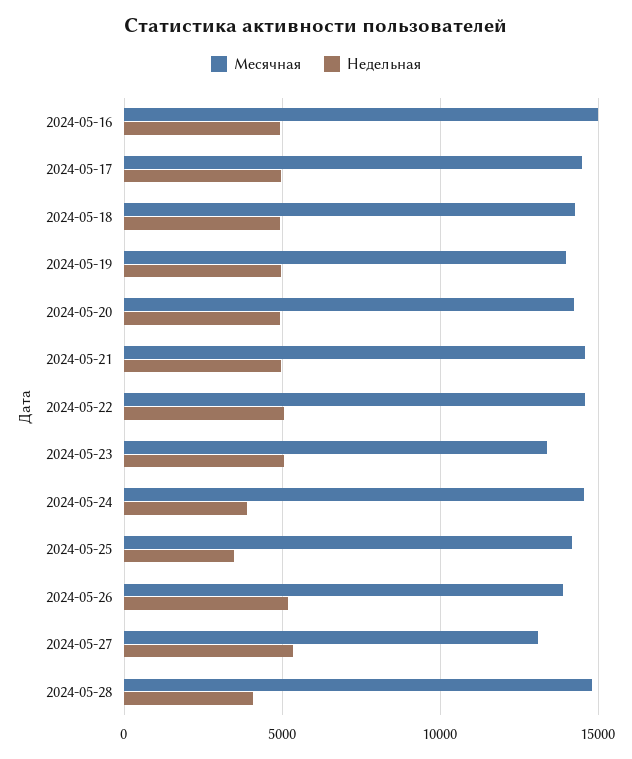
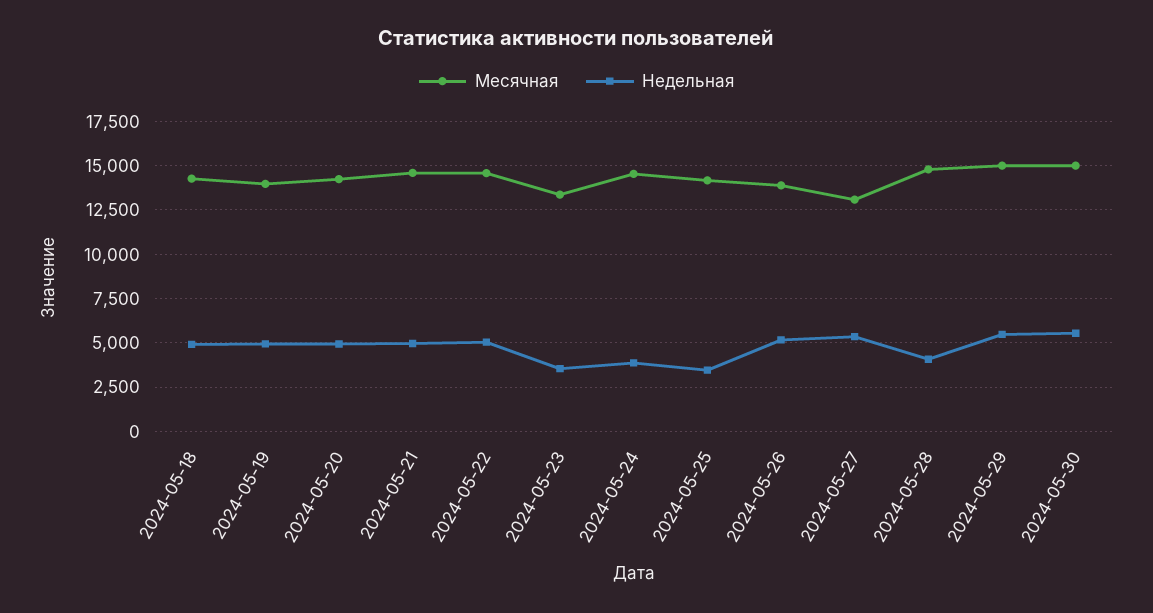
Месячная, 2024-05-16: 15000 -> none
Недельная, 2024-05-16: 5000 -> none
Месячная, 2024-05-17: 14500 -> none
Недельная, 2024-05-17: 5000 -> none
Недельная, 2024-05-23: 5000 -> 3500
Месячная, 2024-05-29: none -> 15000
Недельная, 2024-05-29: none -> 5500
Месячная, 2024-05-30: none -> 15000
Недельная, 2024-05-30: none -> 5500

